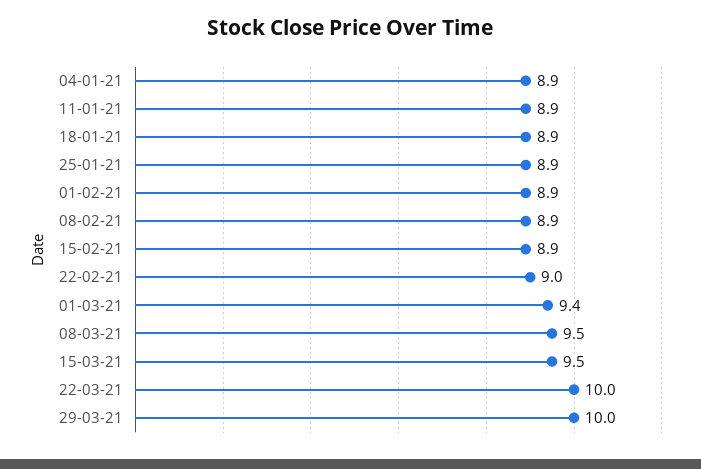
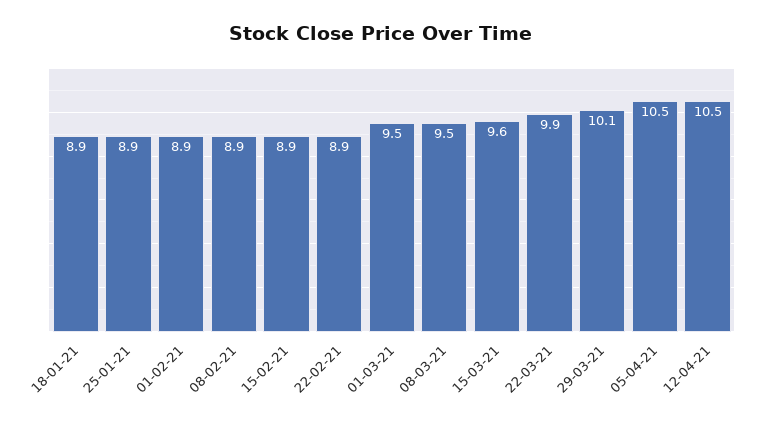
04-01-21: 8.9 -> none
11-01-21: 8.9 -> none
22-02-21: 9 -> 8.9
01-03-21: 9.4 -> 9.5
15-03-21: 9.5 -> 9.6
22-03-21: 10 -> 9.9
29-03-21: 10 -> 10.1
05-04-21: none -> 10.5
12-04-21: none -> 10.5

